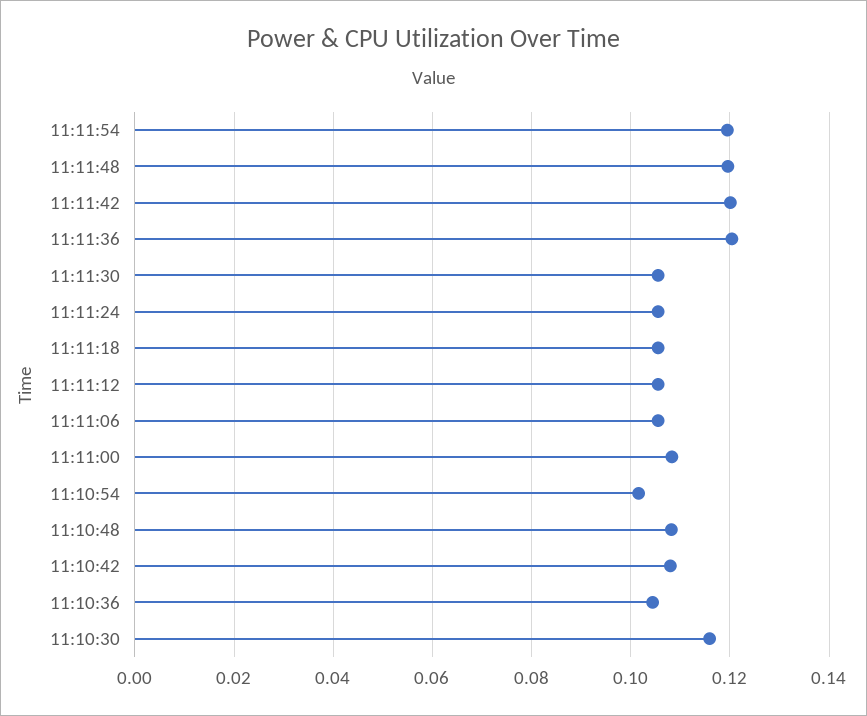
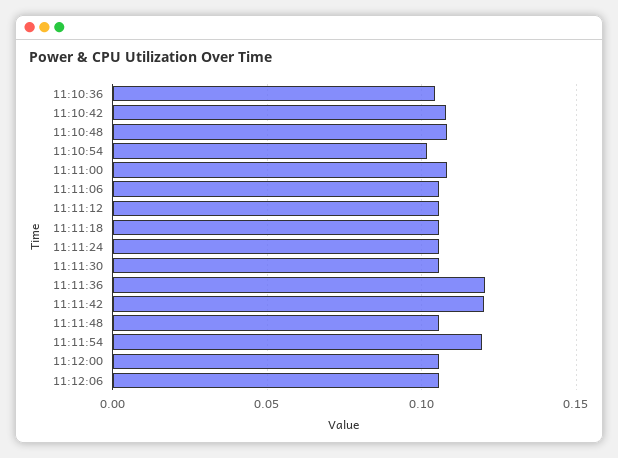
11:11:48: 0.12 -> 0.105
11:10:30: 0.116 -> none
11:12:00: none -> 0.105
11:12:06: none -> 0.105

